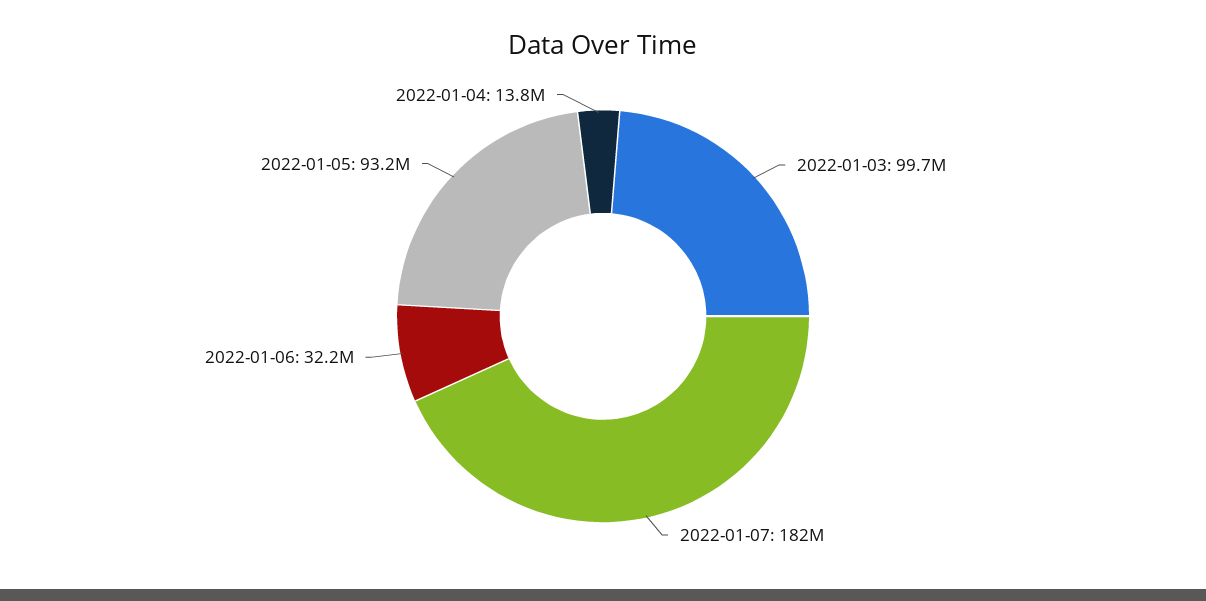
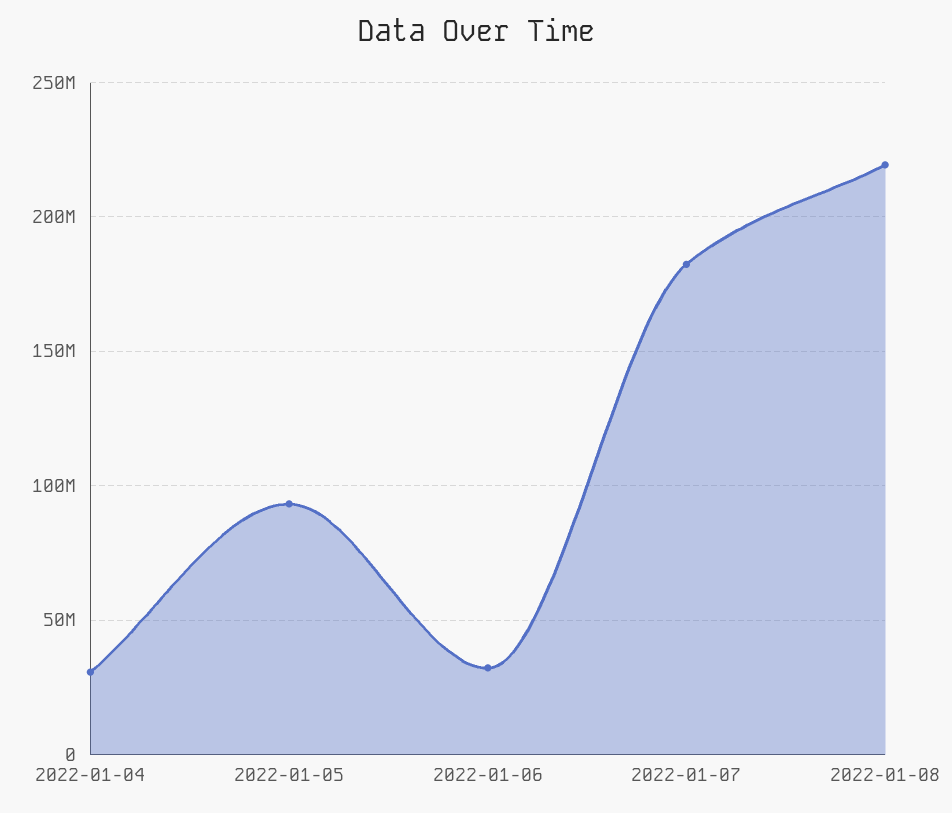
2022-01-03: 99700000 -> none
2022-01-04: 13800000 -> 30000000
2022-01-08: none -> 220000000

